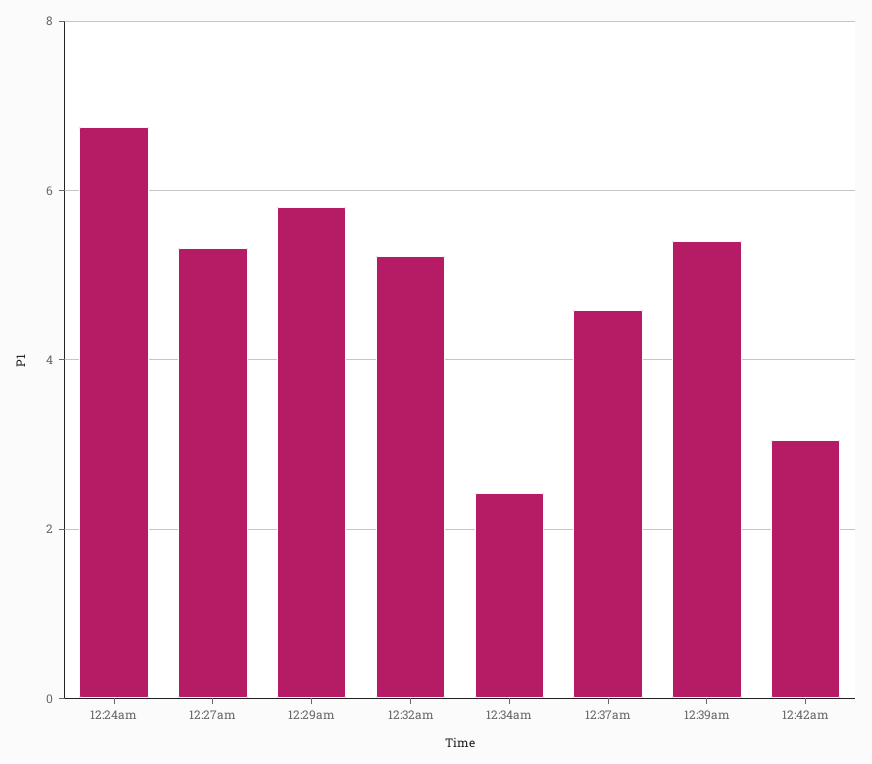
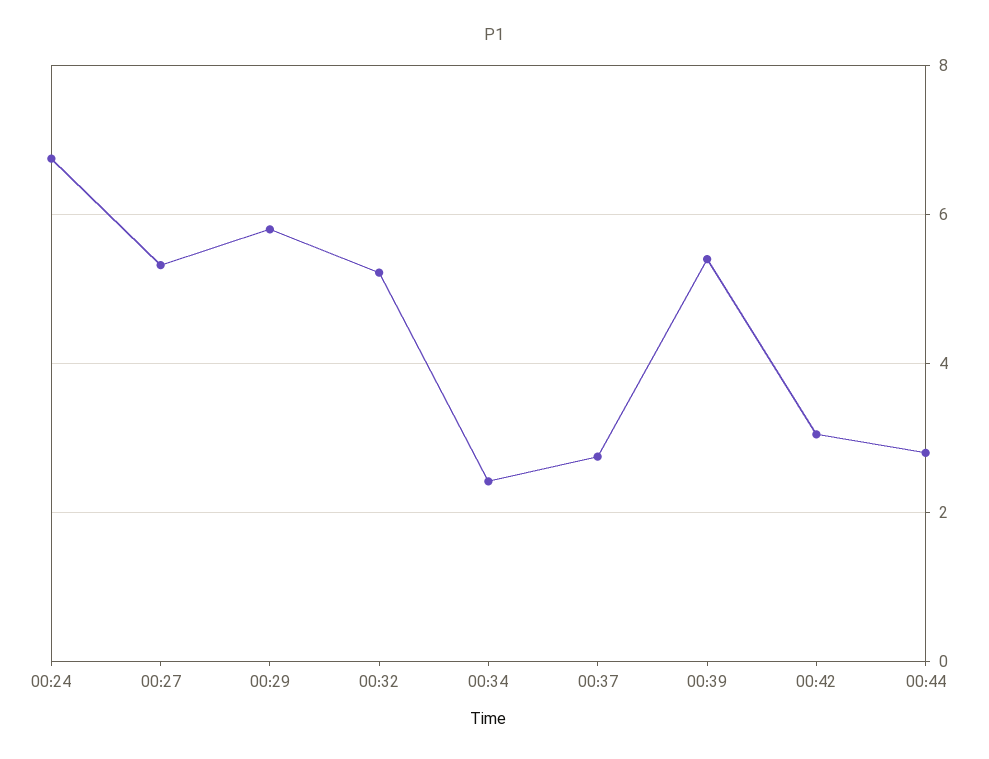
12:37am: 4.6 -> 2.8
00:44: none -> 2.8

